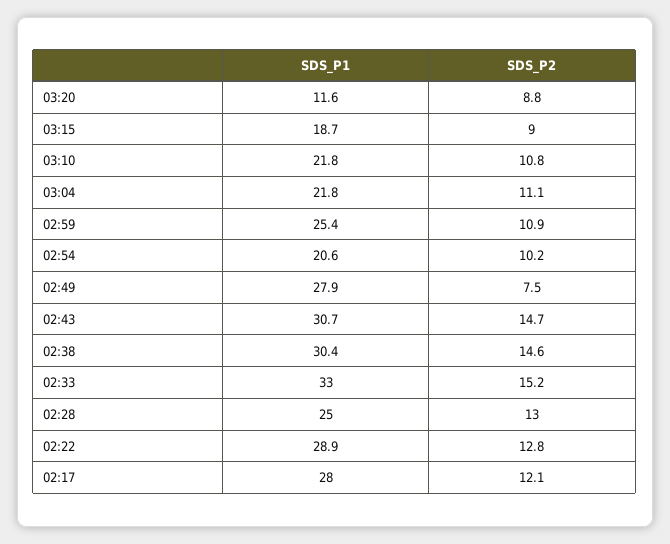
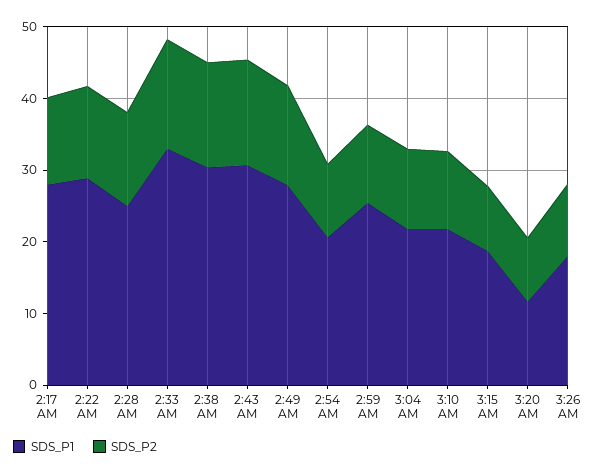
SDS_P2, 02:49: 7.5 -> 14
SDS_P1, 3:26 AM: none -> 18
SDS_P2, 3:26 AM: none -> 10

